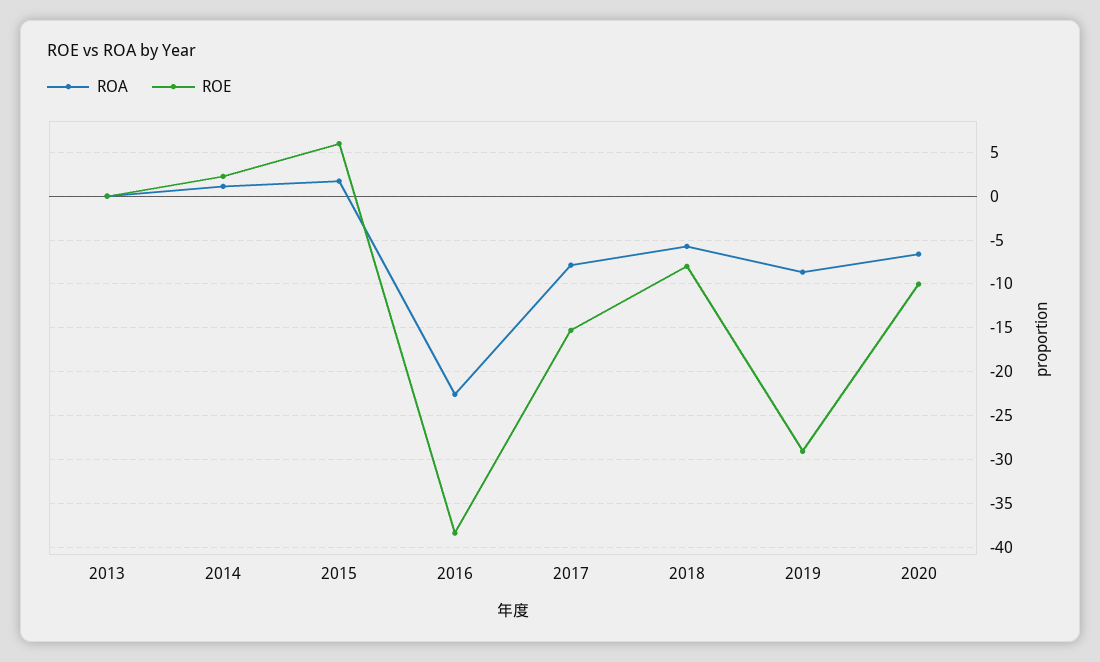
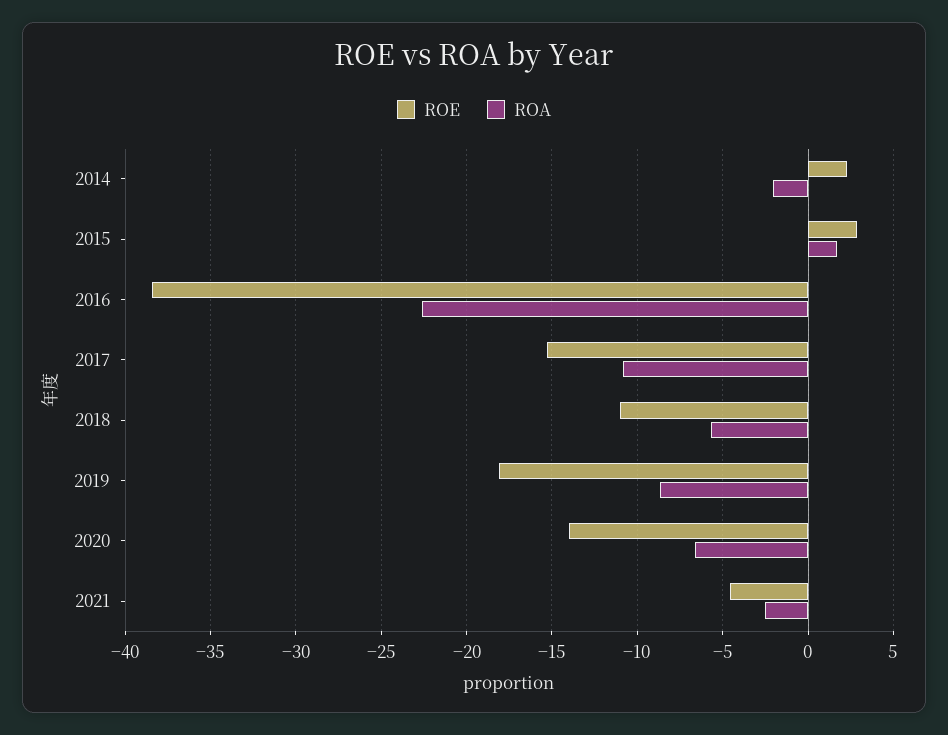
ROA, 2013: 0 -> none
ROE, 2013: 0 -> none
ROA, 2014: 1 -> -2
ROE, 2015: 6 -> 3
ROA, 2017: -8 -> -11
ROE, 2018: -8 -> -11
ROE, 2019: -29 -> -18
ROE, 2020: -10 -> -14
ROE, 2021: none -> -4.5
ROA, 2021: none -> -2.5

